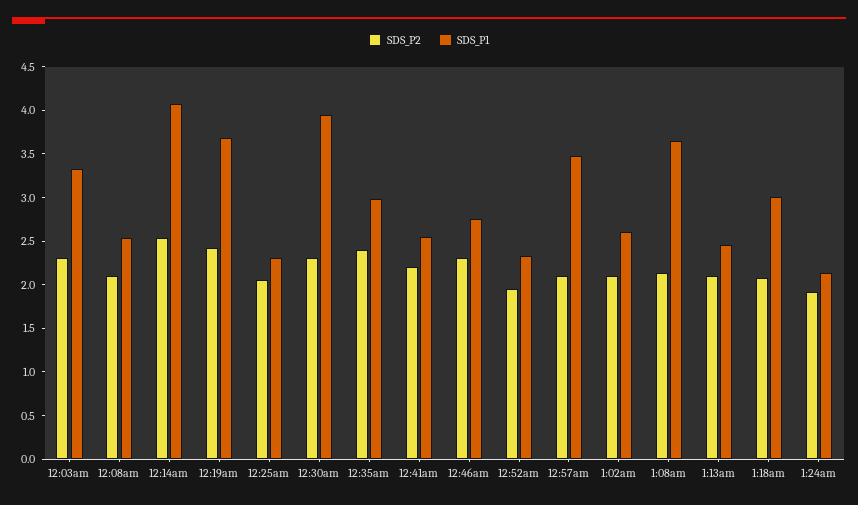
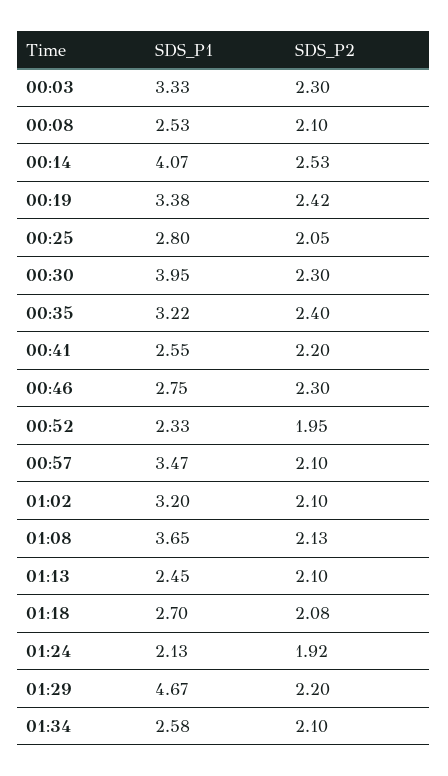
SDS_P1, 12:19am: 3.7 -> 3.38
SDS_P1, 12:25am: 2.3 -> 2.8
SDS_P1, 12:35am: 3 -> 3.22
SDS_P1, 1:02am: 2.6 -> 3.2
SDS_P1, 1:18am: 3 -> 2.7
SDS_P1, 01:29: none -> 4.67
SDS_P2, 01:29: none -> 2.2
SDS_P1, 01:34: none -> 2.58
SDS_P2, 01:34: none -> 2.1

